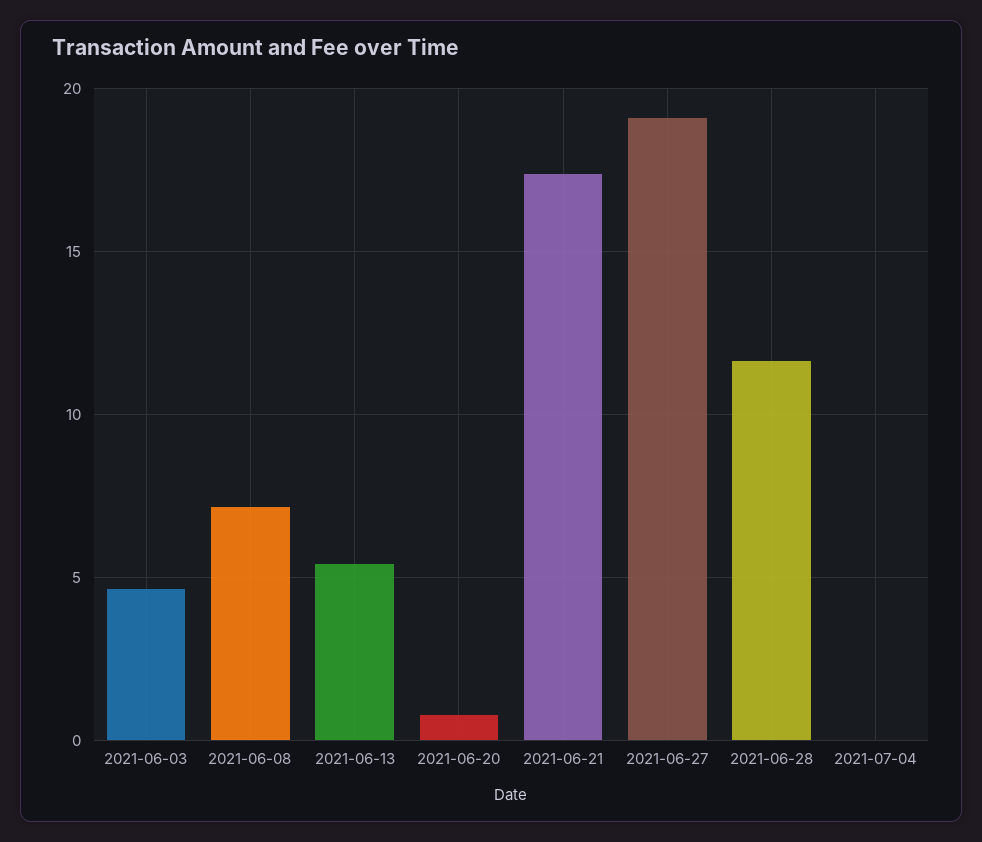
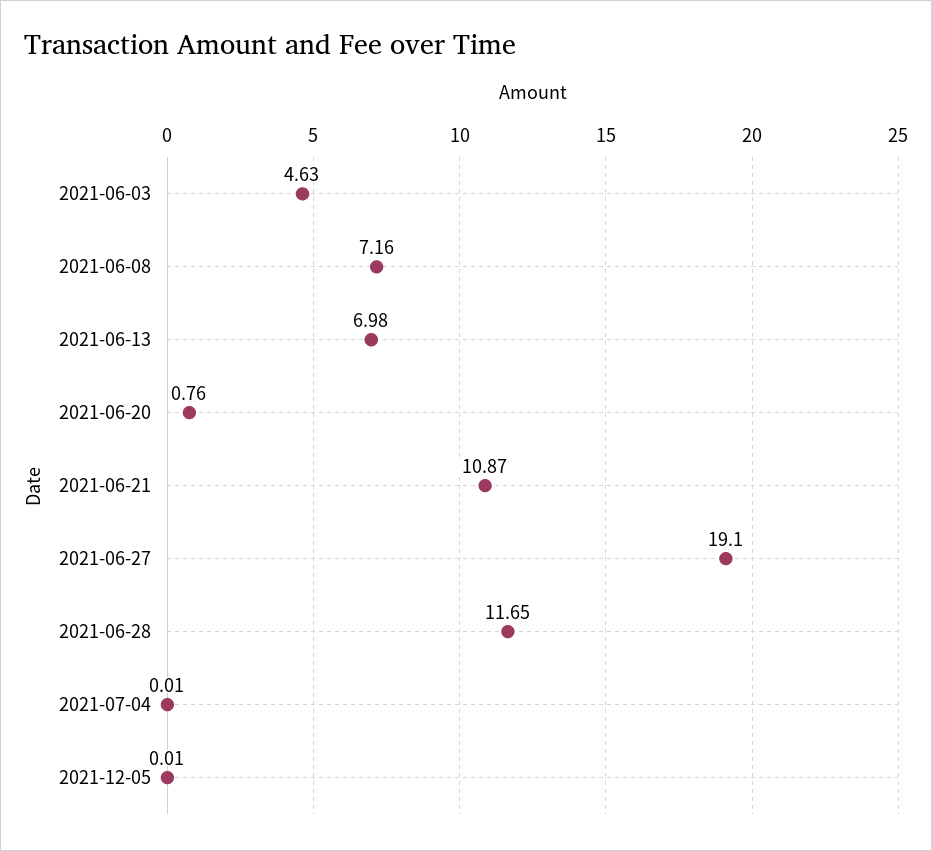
2021-06-13: 5.5 -> 6.98
2021-06-21: 17.5 -> 10.87
2021-12-05: none -> 0.01

